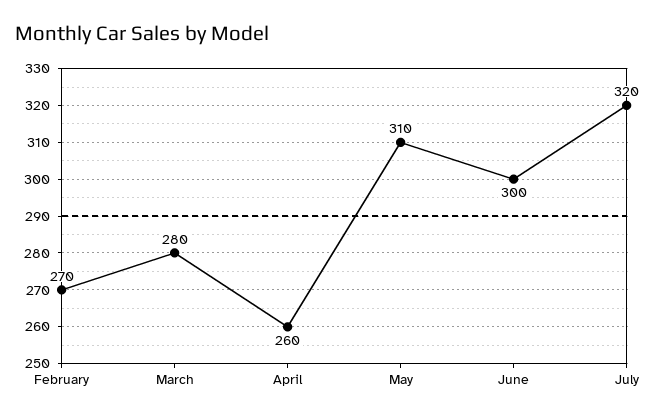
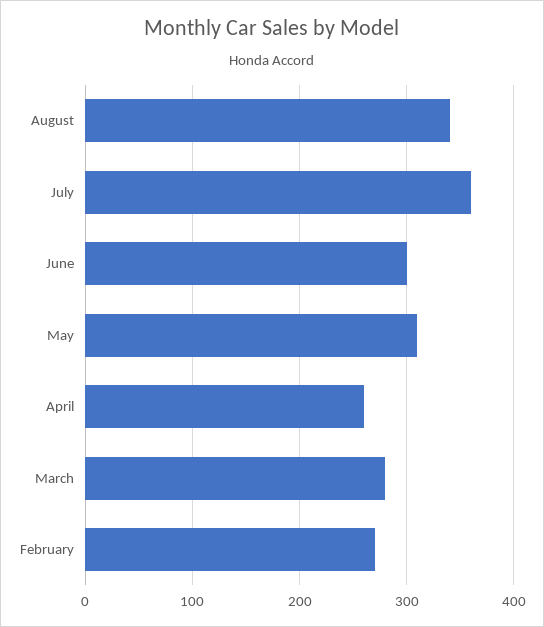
July: 320 -> 360
August: none -> 340

